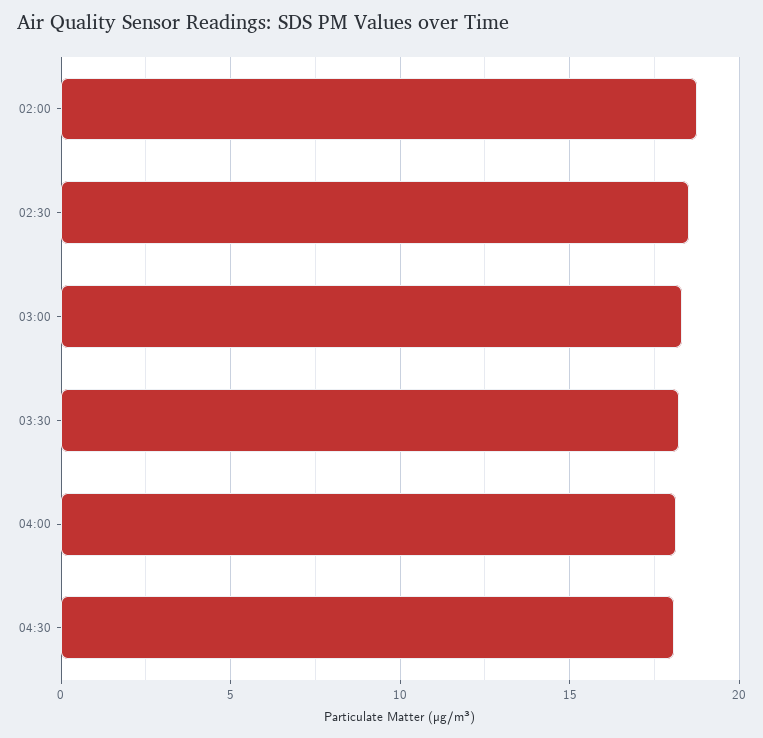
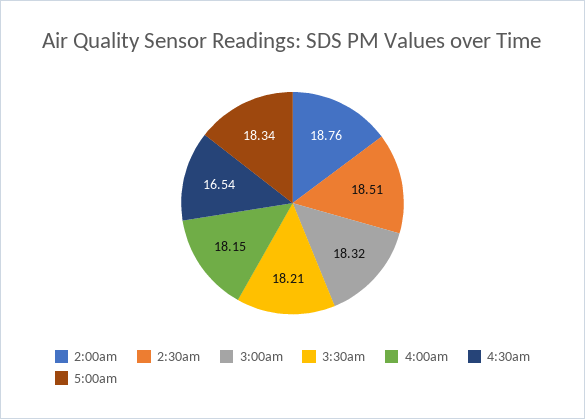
04:30: 18 -> 16.54
5:00am: none -> 18.34

